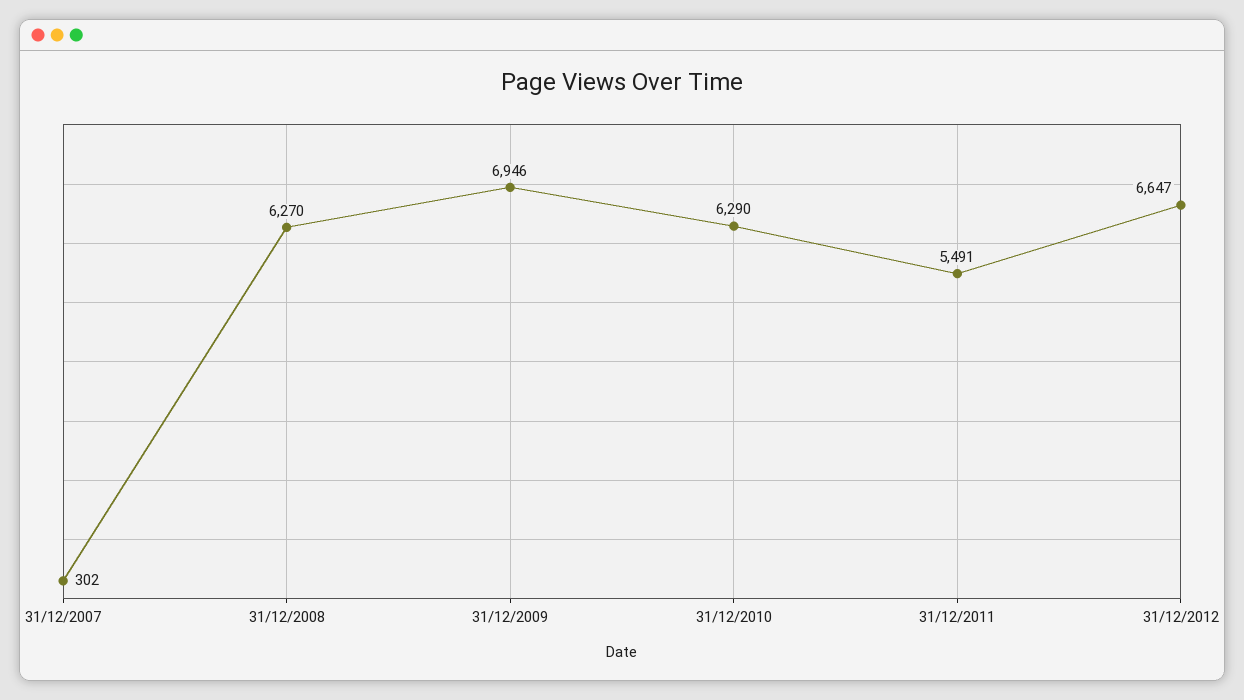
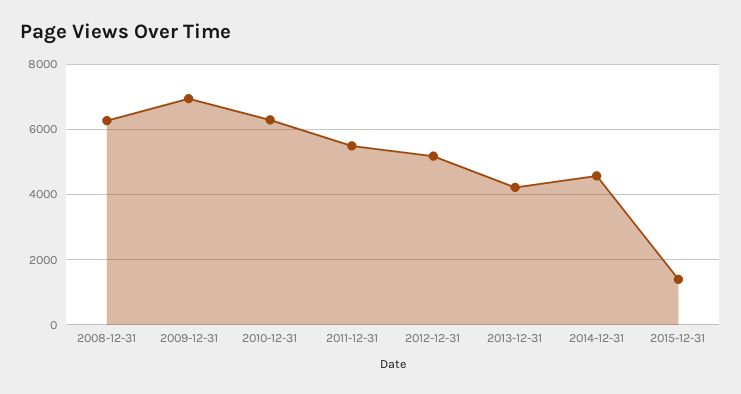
31/12/2007: 302 -> none
31/12/2012: 6647 -> 5200
2013-12-31: none -> 4200
2014-12-31: none -> 4600
2015-12-31: none -> 1400

